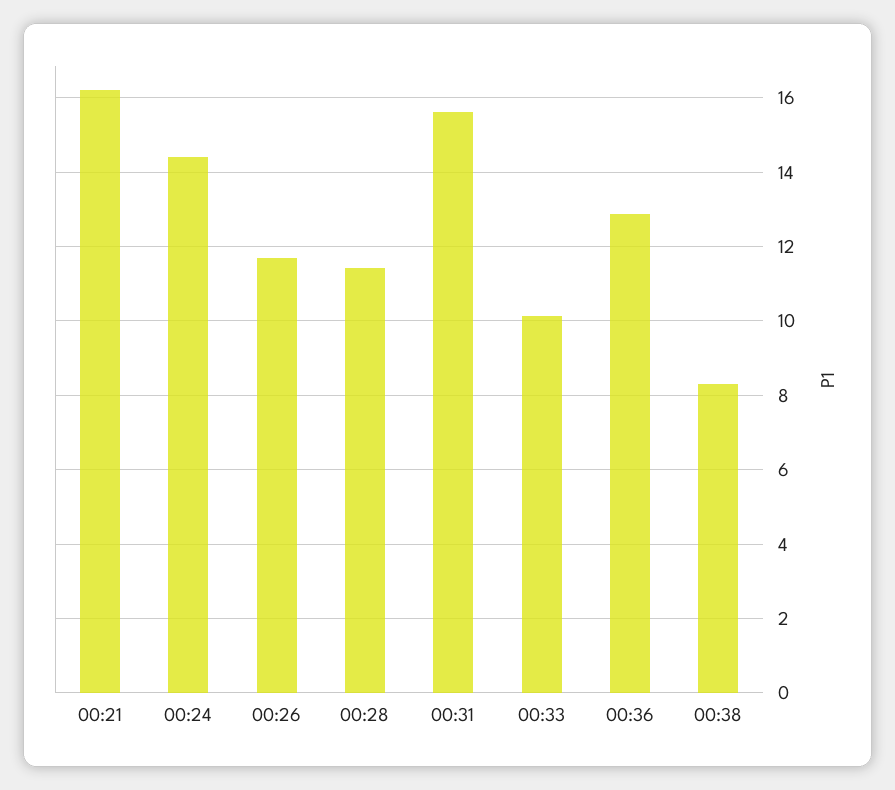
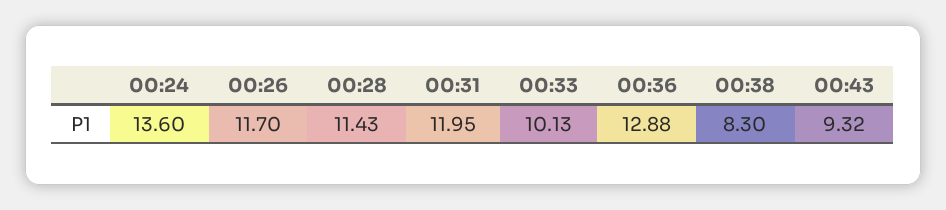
00:21: 16.2 -> none
00:24: 14.4 -> 13.6
00:31: 15.6 -> 11.95
00:43: none -> 9.32

